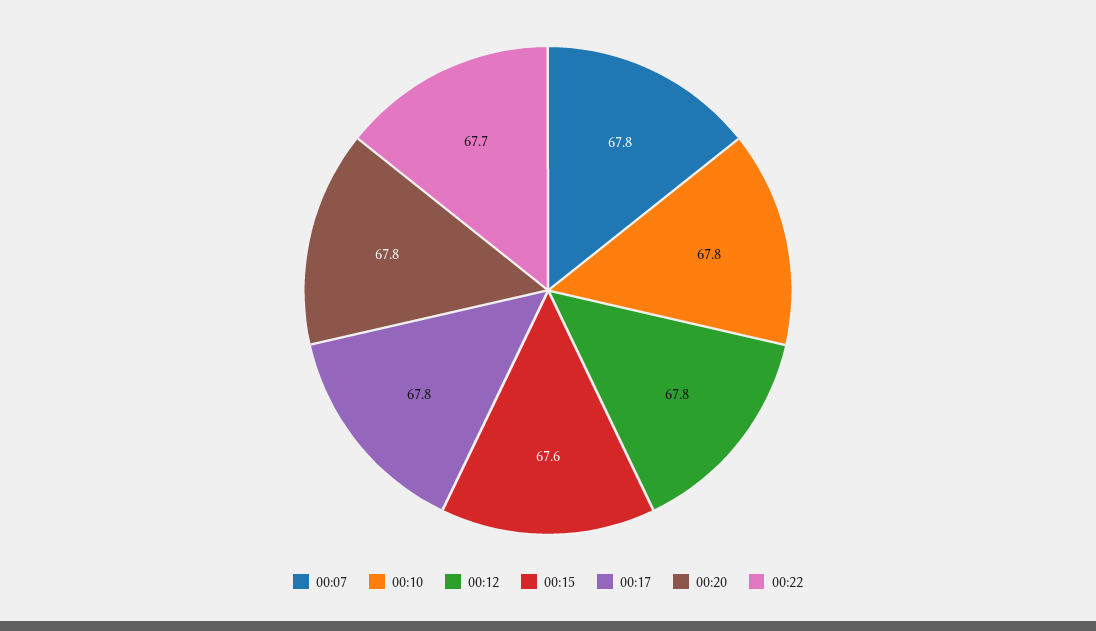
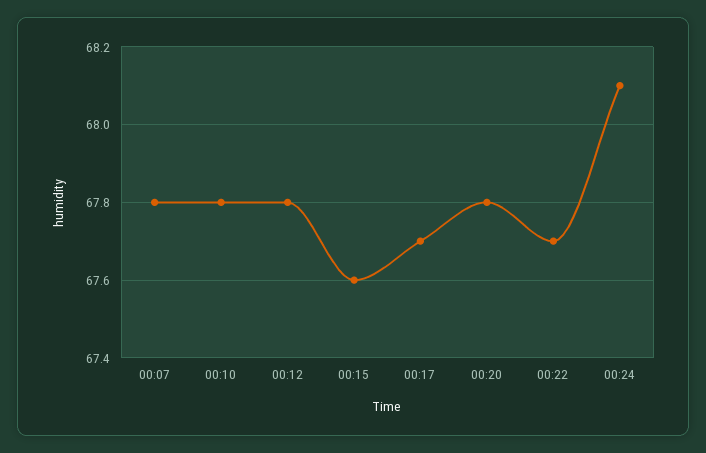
00:17: 67.8 -> 67.7
00:24: none -> 68.1

